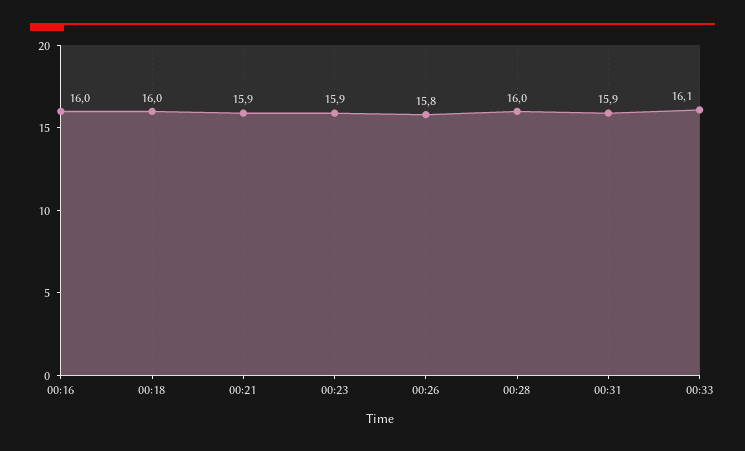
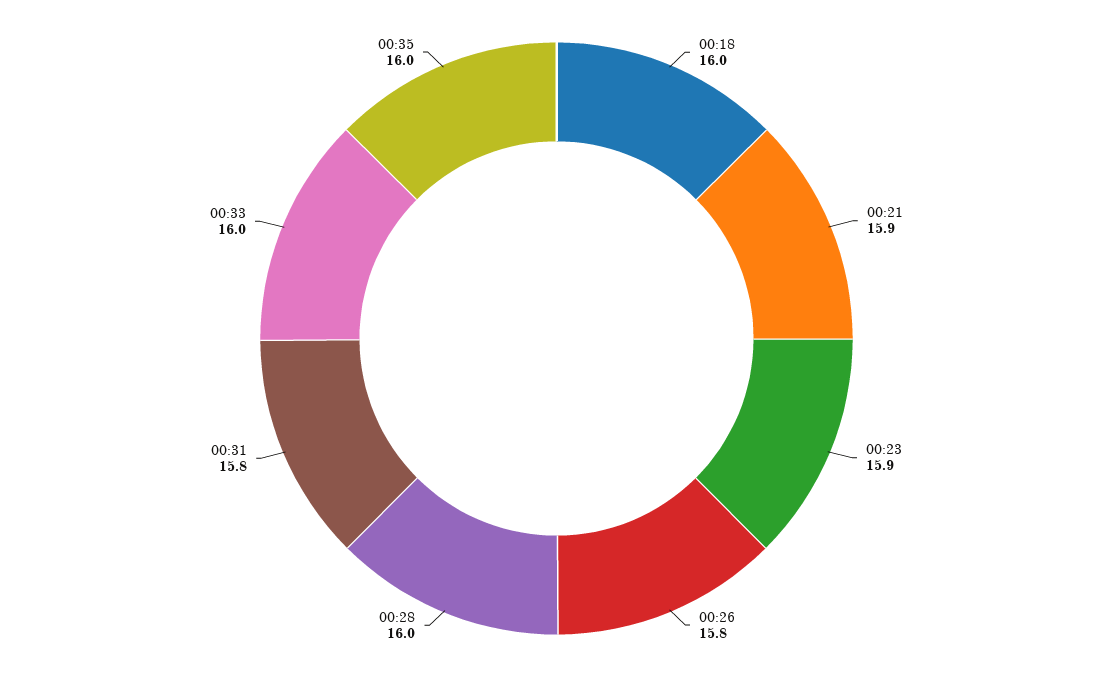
00:16: 16 -> none
00:31: 15.9 -> 15.8
00:33: 16.1 -> 16
00:35: none -> 16

